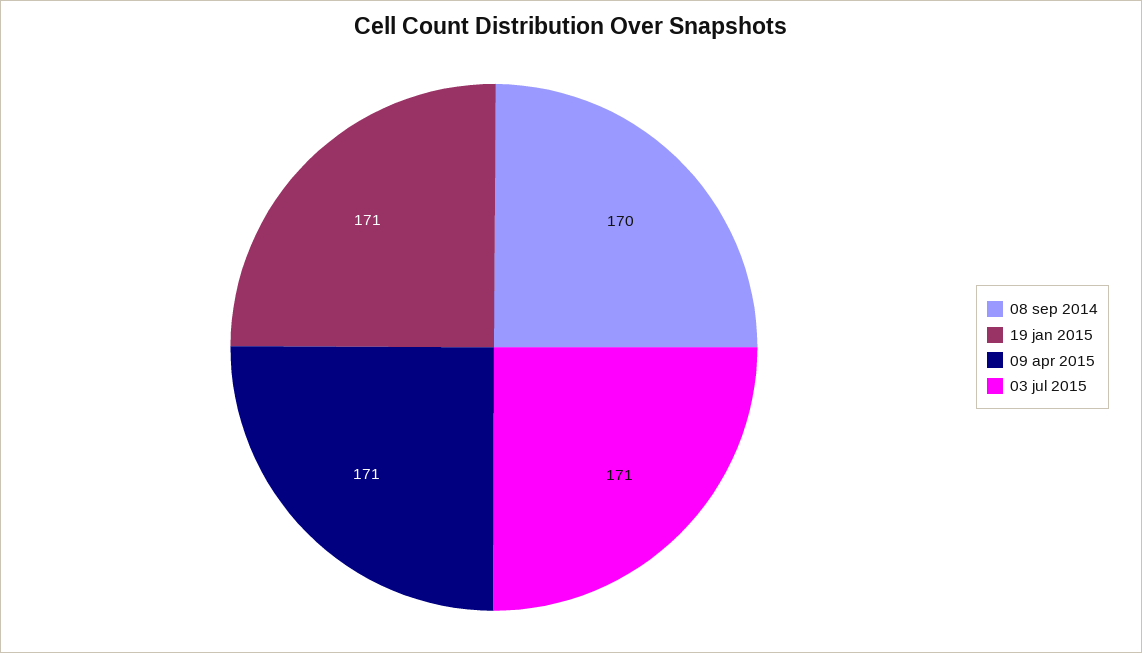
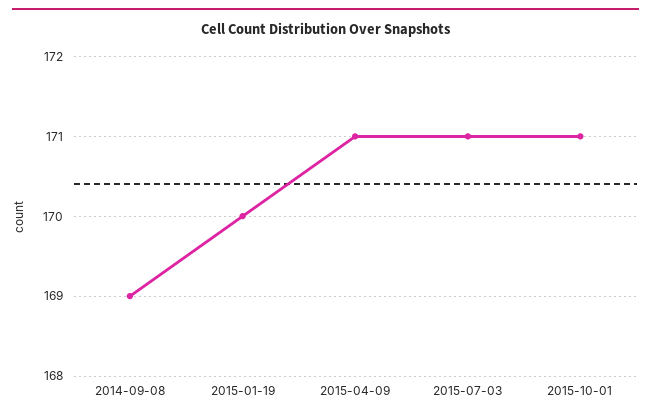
08 sep 2014: 170 -> 169
19 jan 2015: 171 -> 170
2015-10-01: none -> 171

